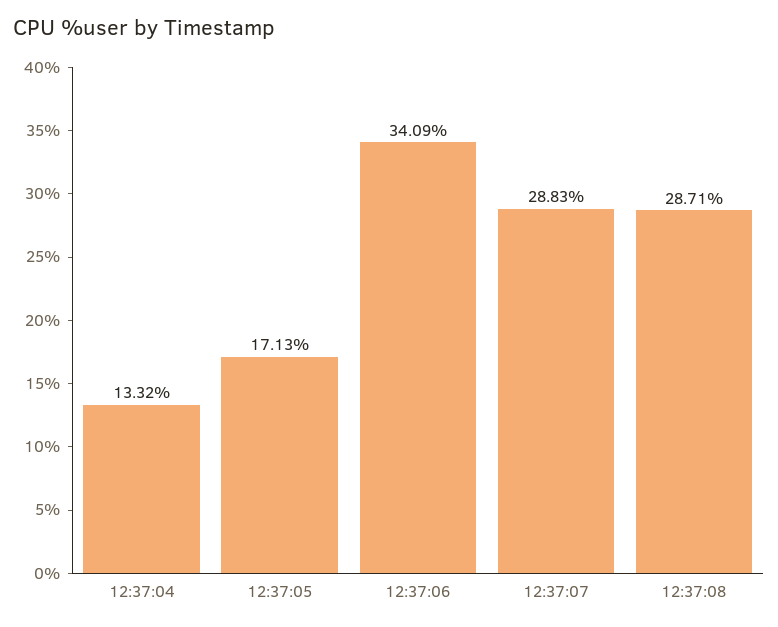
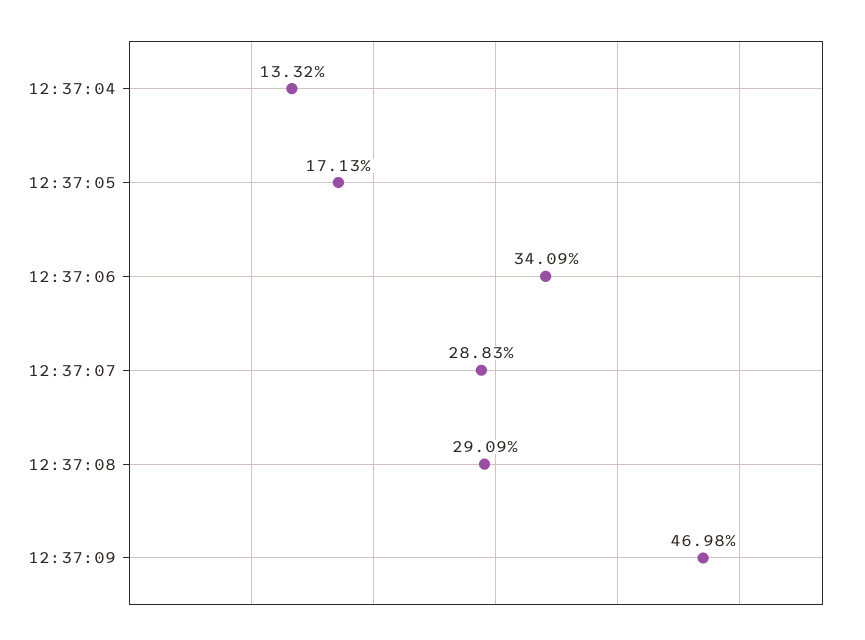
12:37:08: 28.71 -> 29.09
12:37:09: none -> 46.98

